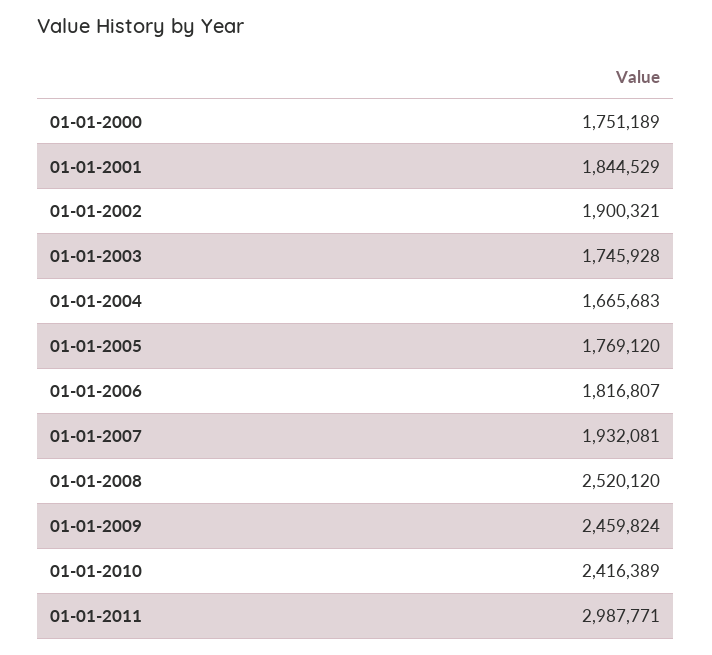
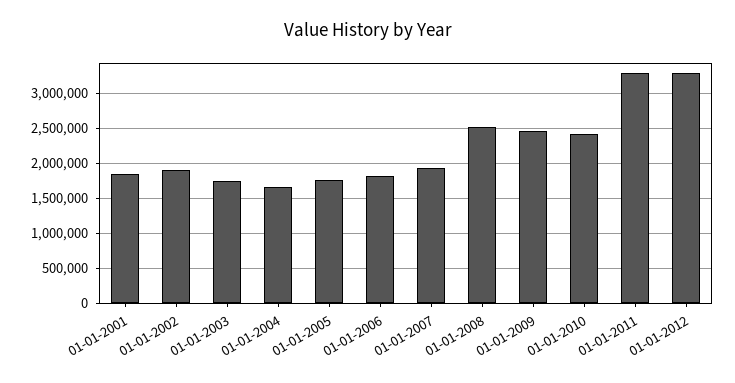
01-01-2000: 1751189 -> none
01-01-2011: 2987771 -> 3300000
01-01-2012: none -> 3300000

